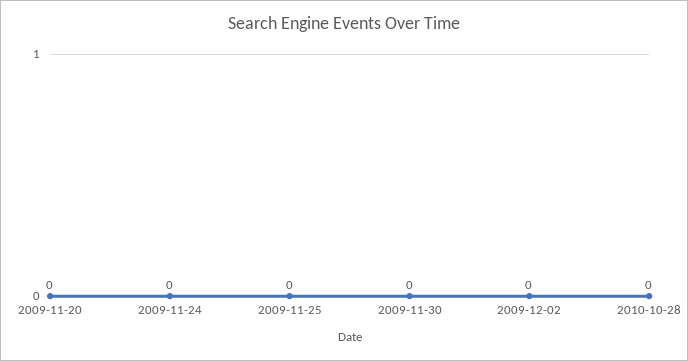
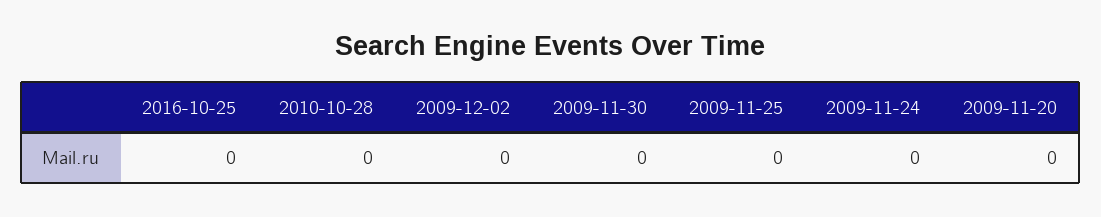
2016-10-25: none -> 0

